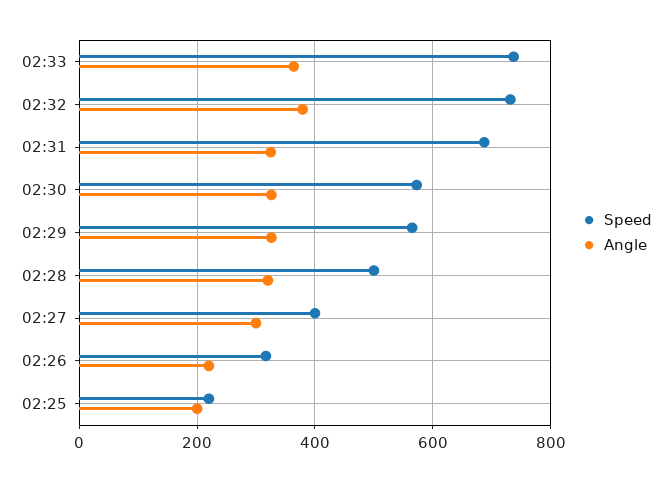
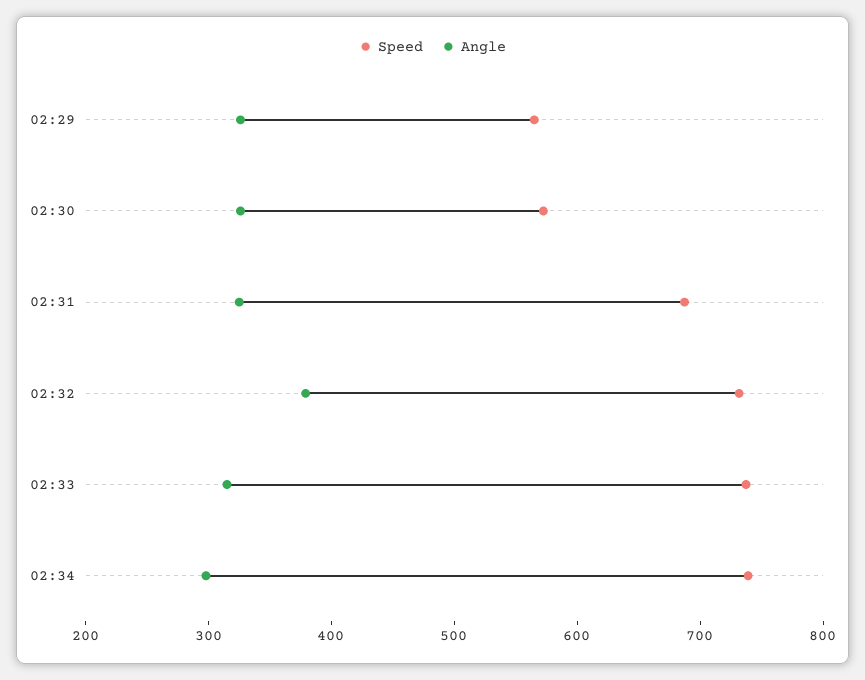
Angle, 02:33: 360 -> 320
Speed, 02:28: 500 -> none
Angle, 02:28: 320 -> none
Speed, 02:27: 400 -> none
Angle, 02:27: 300 -> none
Speed, 02:26: 320 -> none
Angle, 02:26: 220 -> none
Speed, 02:25: 220 -> none
Angle, 02:25: 200 -> none
Speed, 02:34: none -> 740
Angle, 02:34: none -> 300

